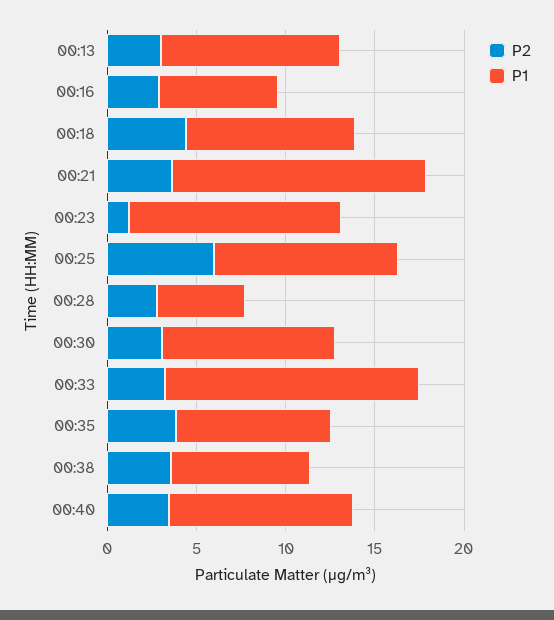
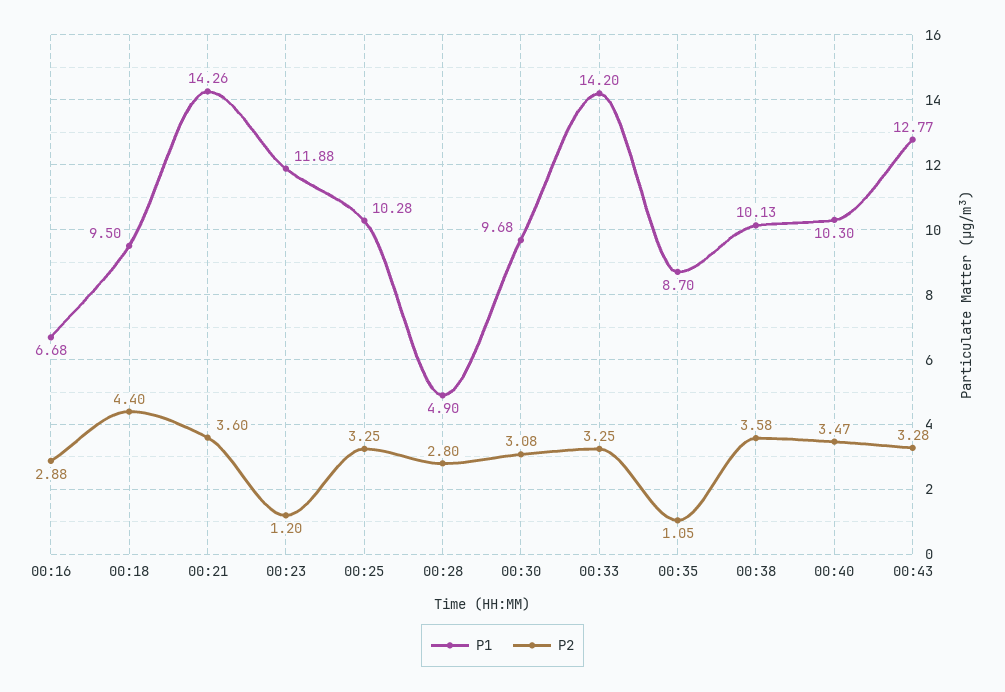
P2, 00:13: 3 -> none
P1, 00:13: 10 -> none
P2, 00:25: 6 -> 3.25
P2, 00:35: 4 -> 1.05
P1, 00:38: 8 -> 10.13
P1, 00:43: none -> 12.77
P2, 00:43: none -> 3.28

